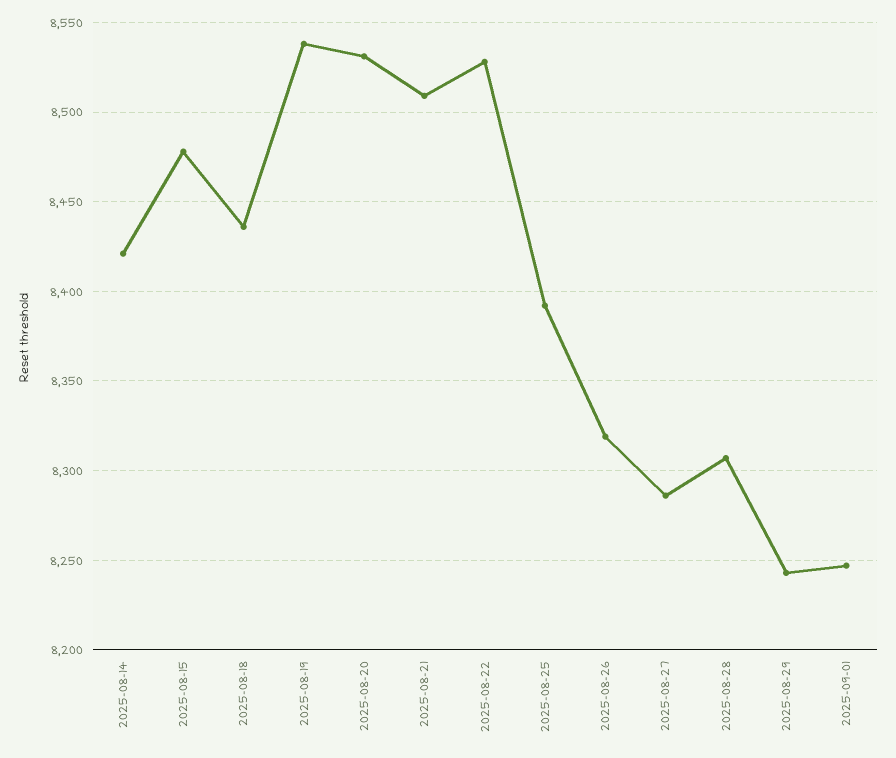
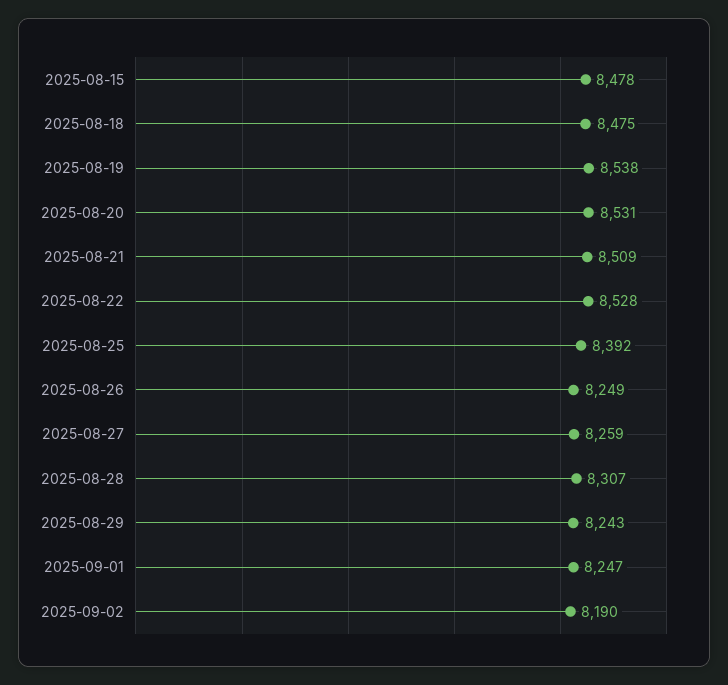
2025-08-14: 8420 -> none
2025-08-18: 8435 -> 8475
2025-08-26: 8320 -> 8249
2025-08-27: 8285 -> 8259
2025-09-02: none -> 8190

